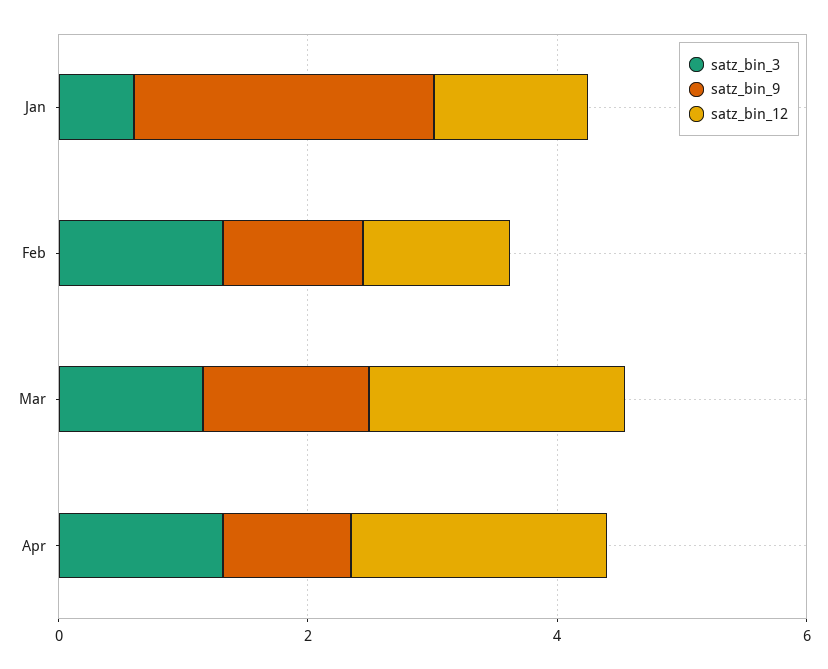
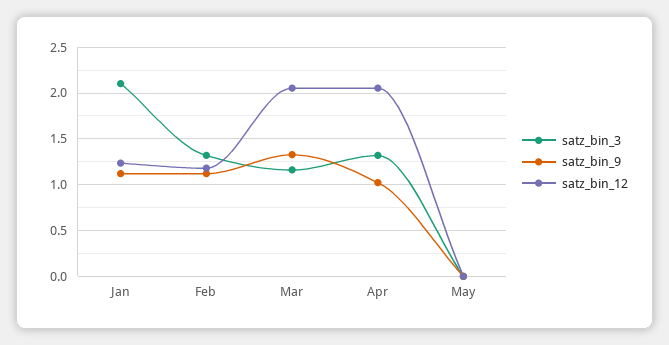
satz_bin_3, Jan: 0.5 -> 2.1
satz_bin_9, Jan: 2.5 -> 1.1
satz_bin_3, May: none -> 0
satz_bin_9, May: none -> 0
satz_bin_12, May: none -> 0

